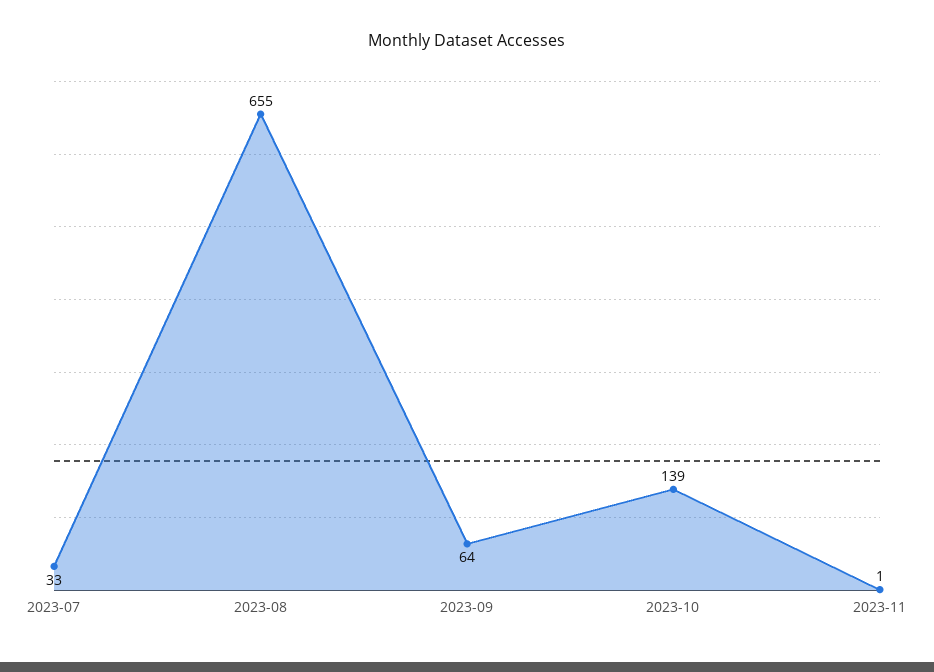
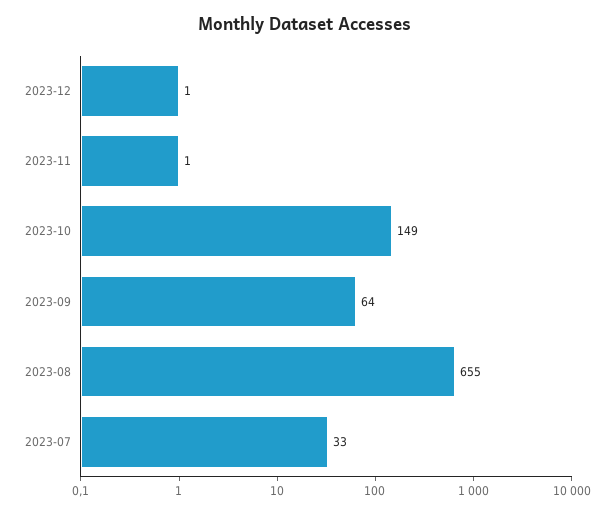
2023-10: 139 -> 149
2023-12: none -> 1

